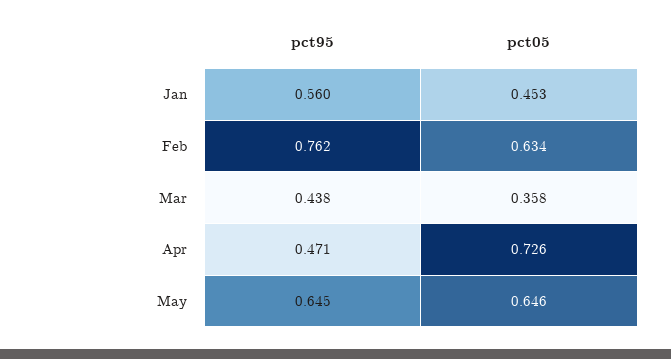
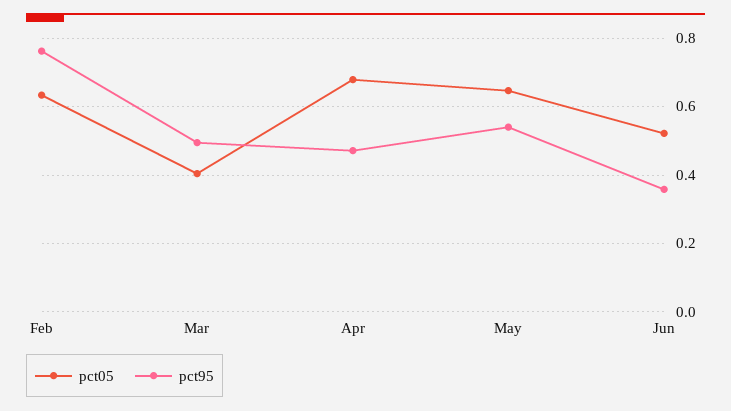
pct95, Jan: 0.56 -> none
pct05, Jan: 0.453 -> none
pct95, Mar: 0.438 -> 0.5
pct05, Mar: 0.358 -> 0.4
pct05, Apr: 0.726 -> 0.68
pct95, May: 0.645 -> 0.54
pct05, Jun: none -> 0.52
pct95, Jun: none -> 0.36

